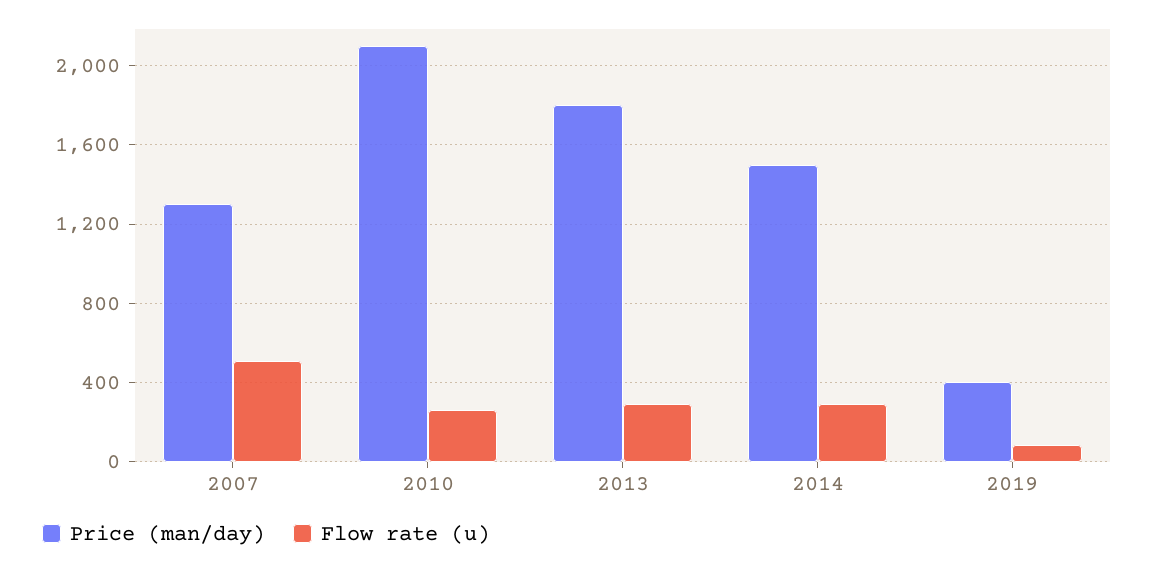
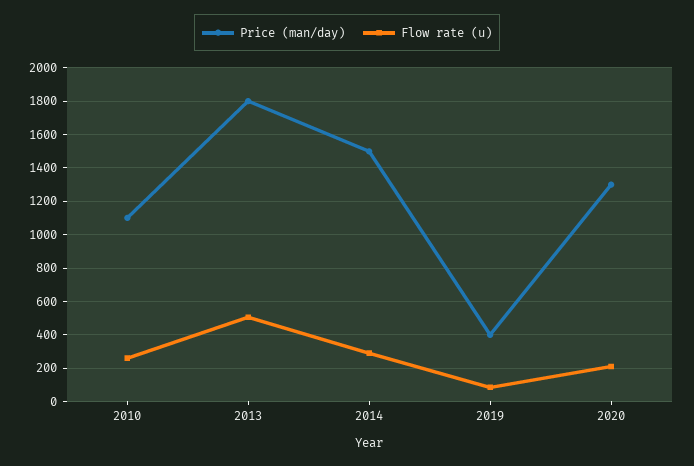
Price (man/day), 2007: 1300 -> none
Flow rate (u), 2007: 500 -> none
Price (man/day), 2010: 2100 -> 1100
Flow rate (u), 2013: 300 -> 500
Price (man/day), 2020: none -> 1300
Flow rate (u), 2020: none -> 200

